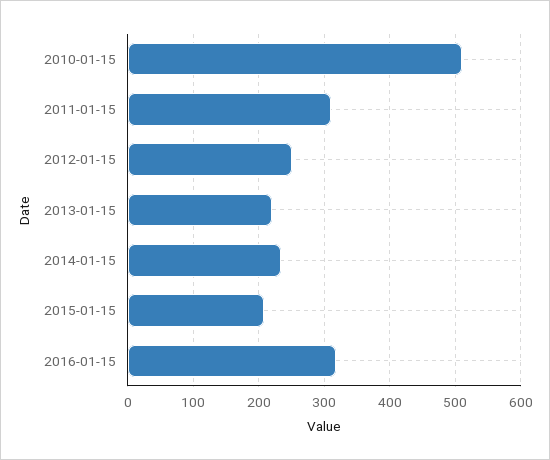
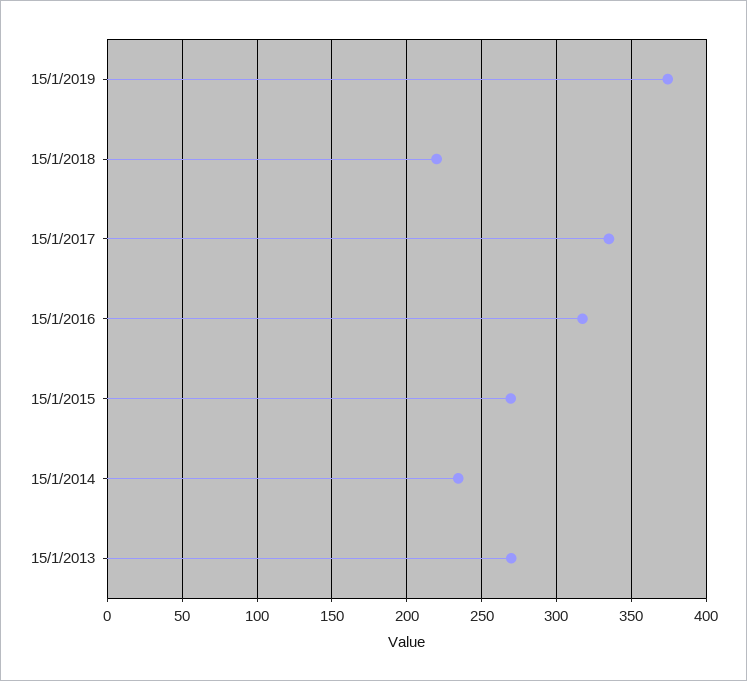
2010-01-15: 510 -> none
2011-01-15: 310 -> none
2012-01-15: 250 -> none
2013-01-15: 220 -> 270
2015-01-15: 210 -> 270
15/1/2019: none -> 375
15/1/2018: none -> 220
15/1/2017: none -> 335

